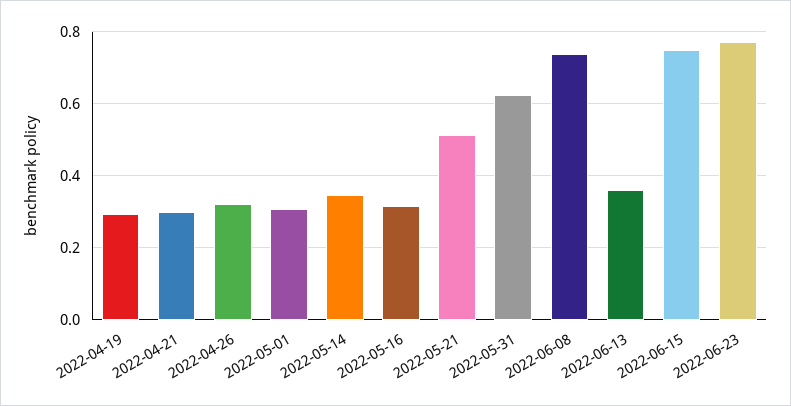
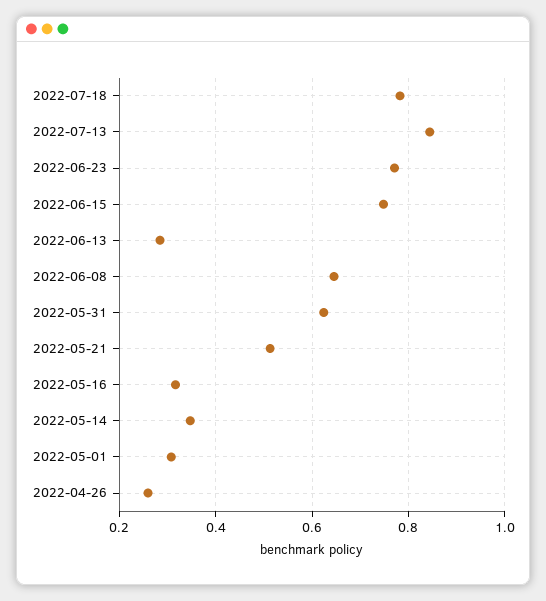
2022-04-19: 0.3 -> none
2022-04-21: 0.3 -> none
2022-04-26: 0.32 -> 0.26
2022-06-08: 0.74 -> 0.64
2022-06-13: 0.36 -> 0.28
2022-07-18: none -> 0.78
2022-07-13: none -> 0.84

